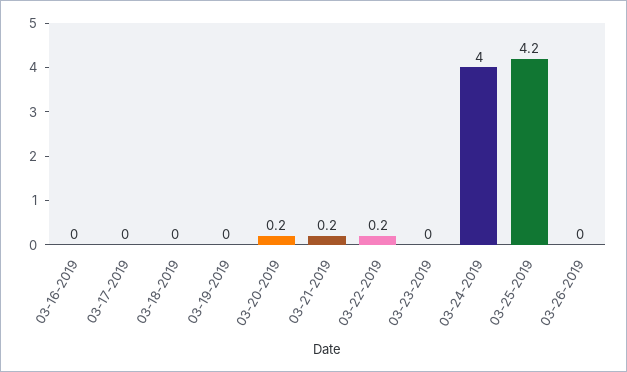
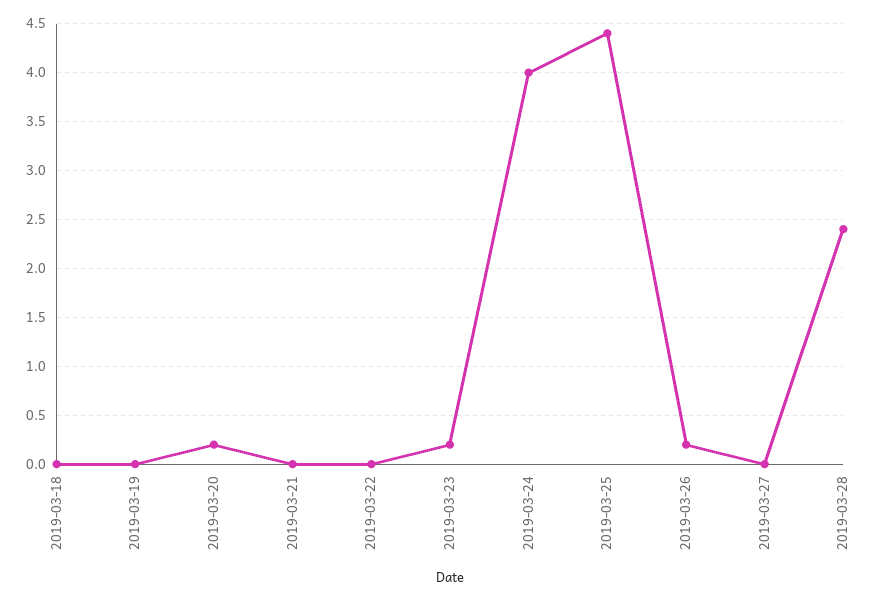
03-16-2019: 0 -> none
03-17-2019: 0 -> none
03-21-2019: 0.2 -> 0
03-22-2019: 0.2 -> 0
03-23-2019: 0 -> 0.2
03-25-2019: 4.2 -> 4.4
03-26-2019: 0 -> 0.2
2019-03-27: none -> 0
2019-03-28: none -> 2.4

